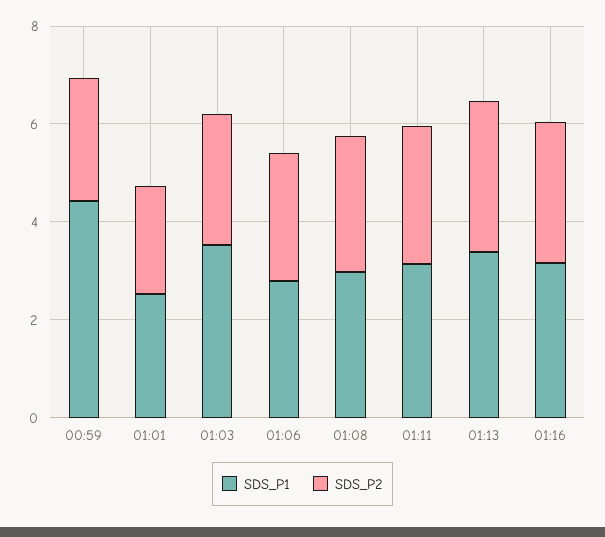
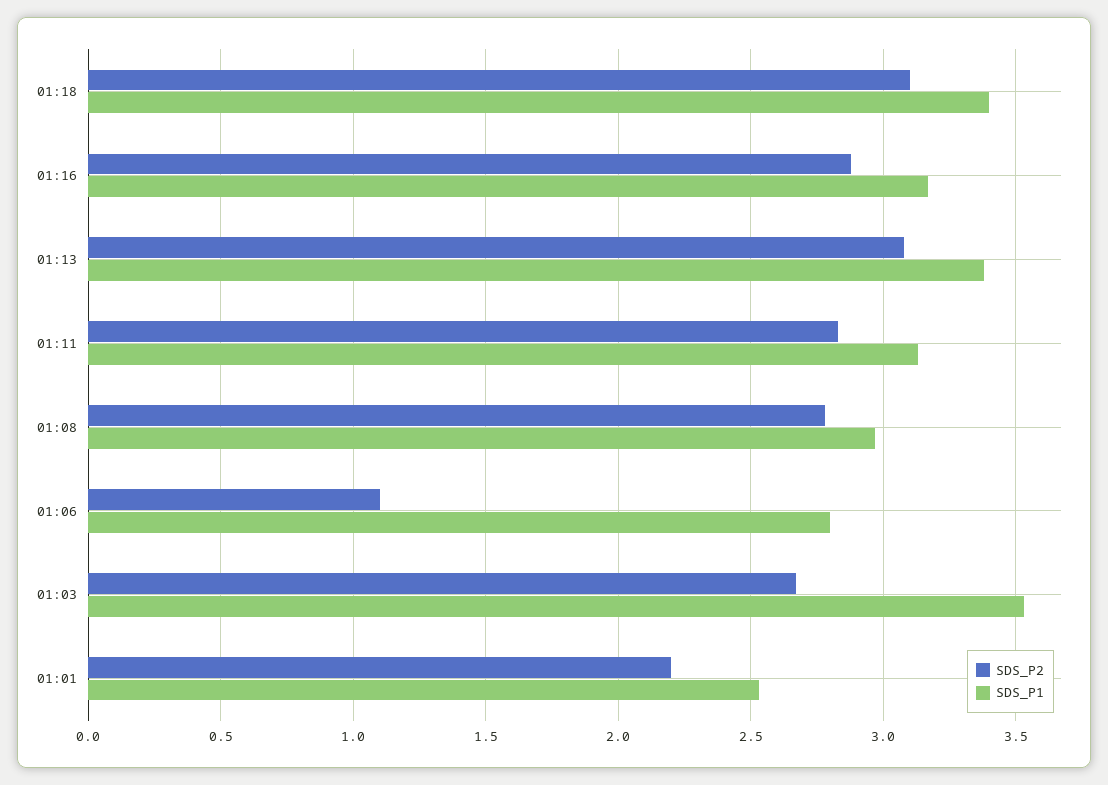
SDS_P1, 00:59: 4.5 -> none
SDS_P2, 00:59: 2.5 -> none
SDS_P2, 01:06: 2.5 -> 1.1
SDS_P2, 01:18: none -> 3.1
SDS_P1, 01:18: none -> 3.4

